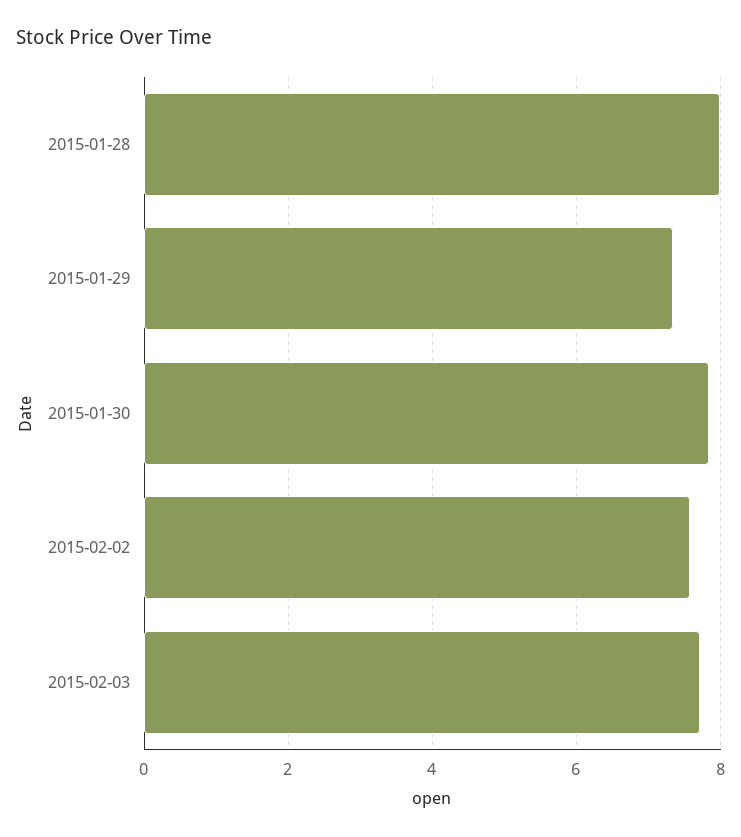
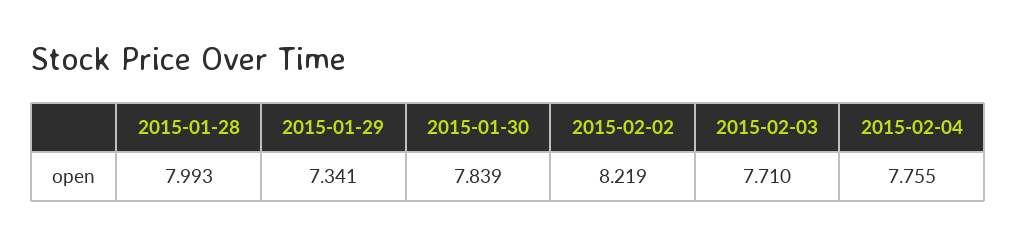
2015-02-02: 7.6 -> 8.219
2015-02-04: none -> 7.755

